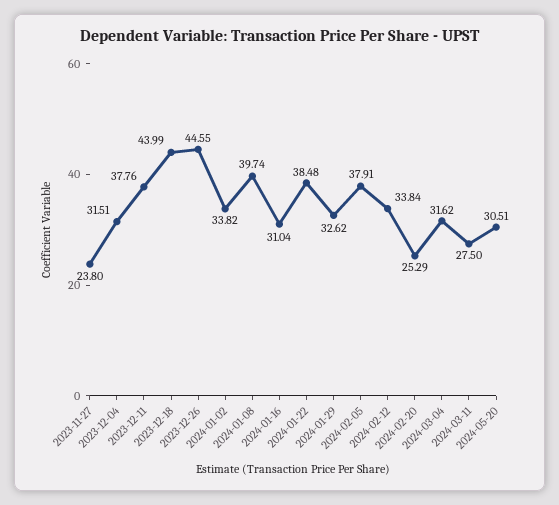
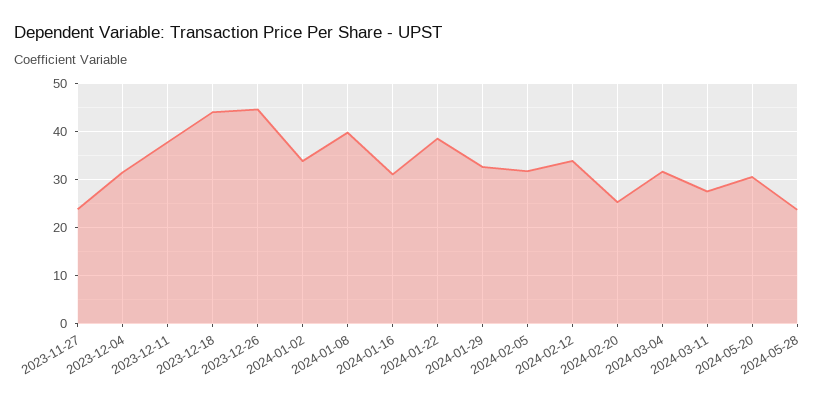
2024-02-05: 37.91 -> 32
2024-05-28: none -> 24

